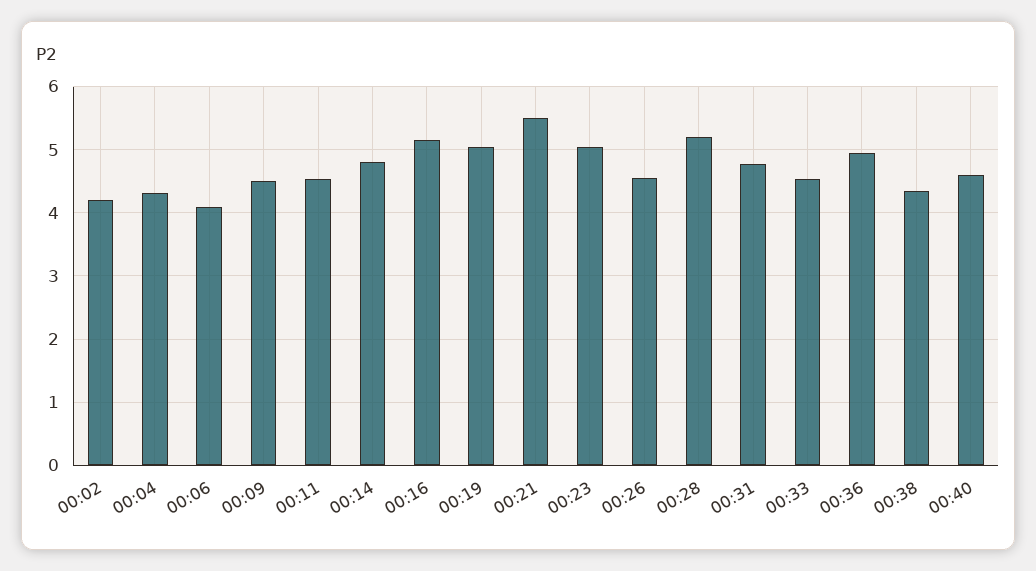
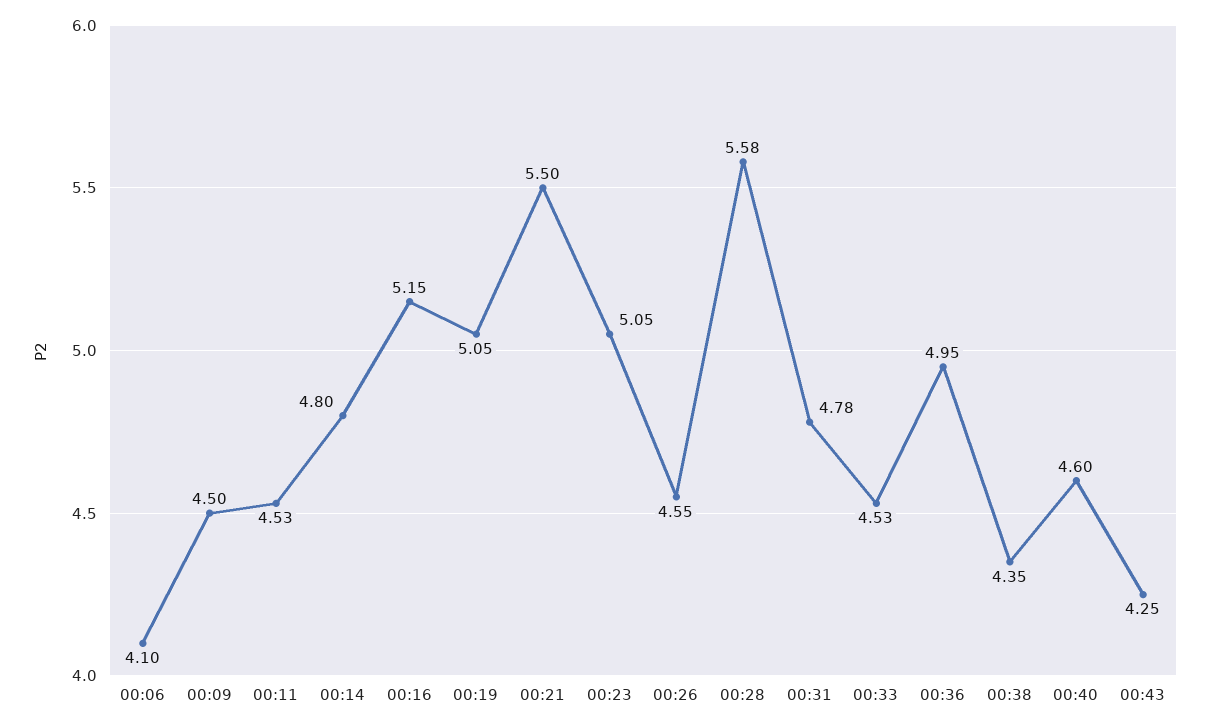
00:02: 4.2 -> none
00:04: 4.3 -> none
00:28: 5.2 -> 5.58
00:43: none -> 4.25

